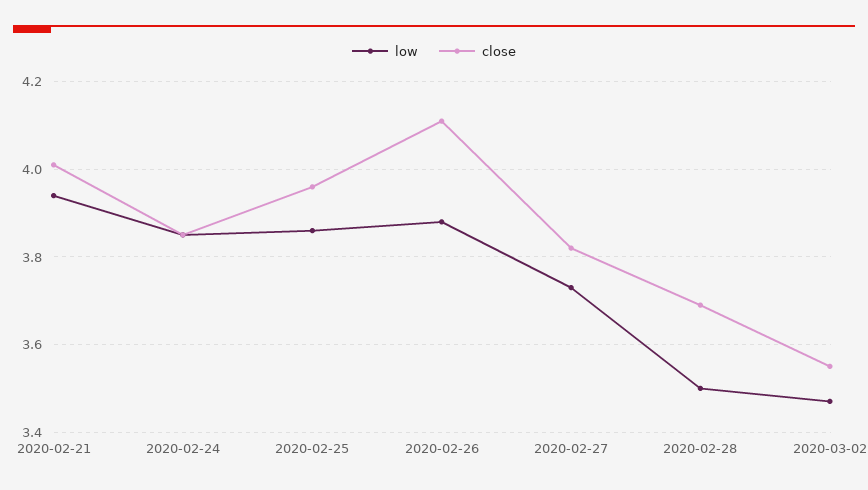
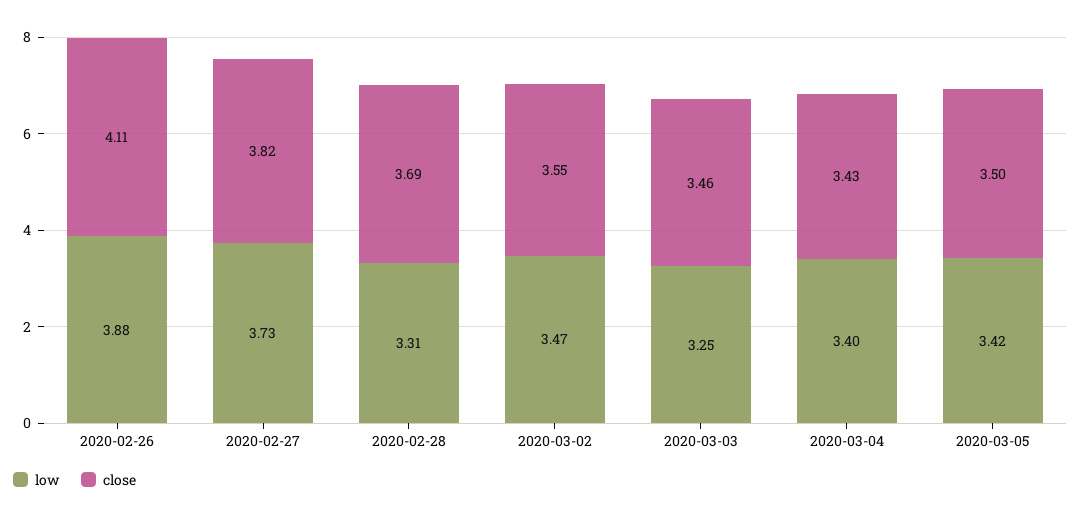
low, 2020-02-21: 3.95 -> none
close, 2020-02-21: 4 -> none
low, 2020-02-24: 3.85 -> none
close, 2020-02-24: 3.85 -> none
low, 2020-02-25: 3.85 -> none
close, 2020-02-25: 3.95 -> none
low, 2020-02-28: 3.5 -> 3.31
low, 2020-03-03: none -> 3.25
close, 2020-03-03: none -> 3.46
low, 2020-03-04: none -> 3.4
close, 2020-03-04: none -> 3.43
low, 2020-03-05: none -> 3.42
close, 2020-03-05: none -> 3.5

